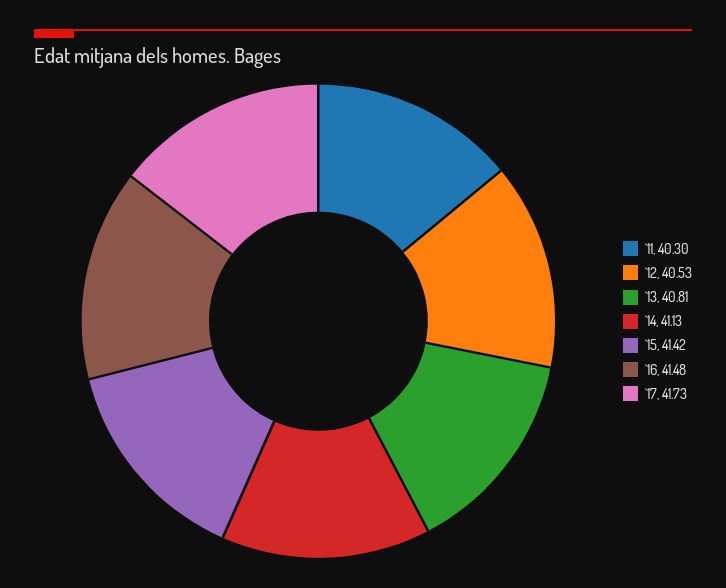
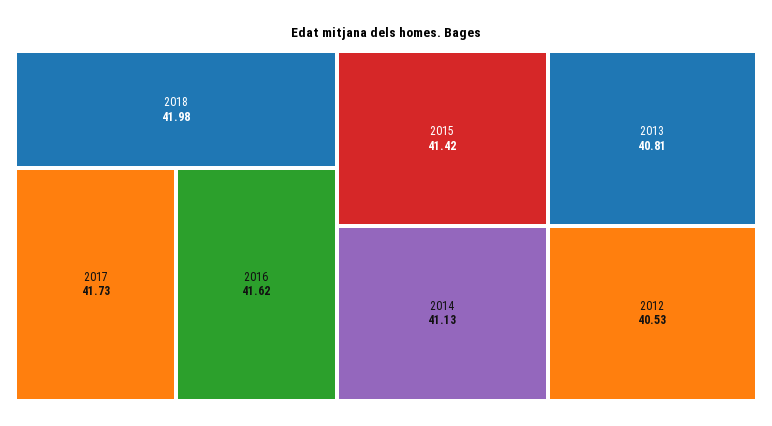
'11: 40.3 -> none
'16: 41.48 -> 41.62
2018: none -> 41.98

